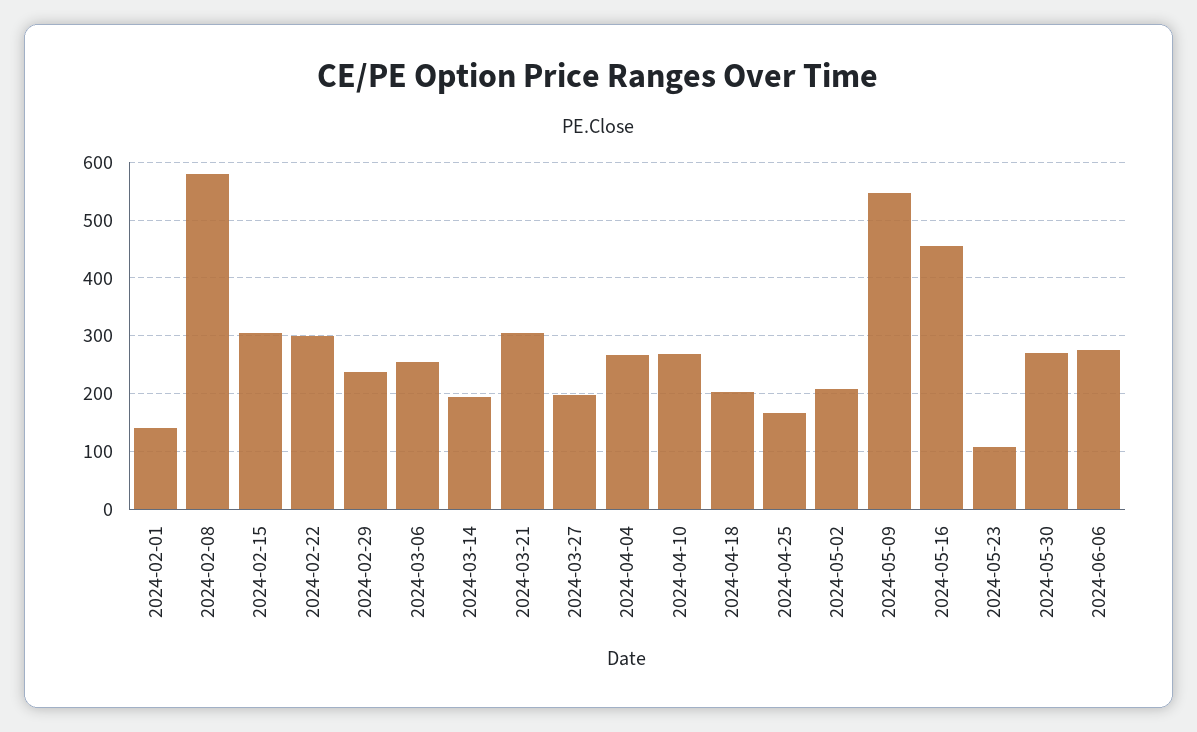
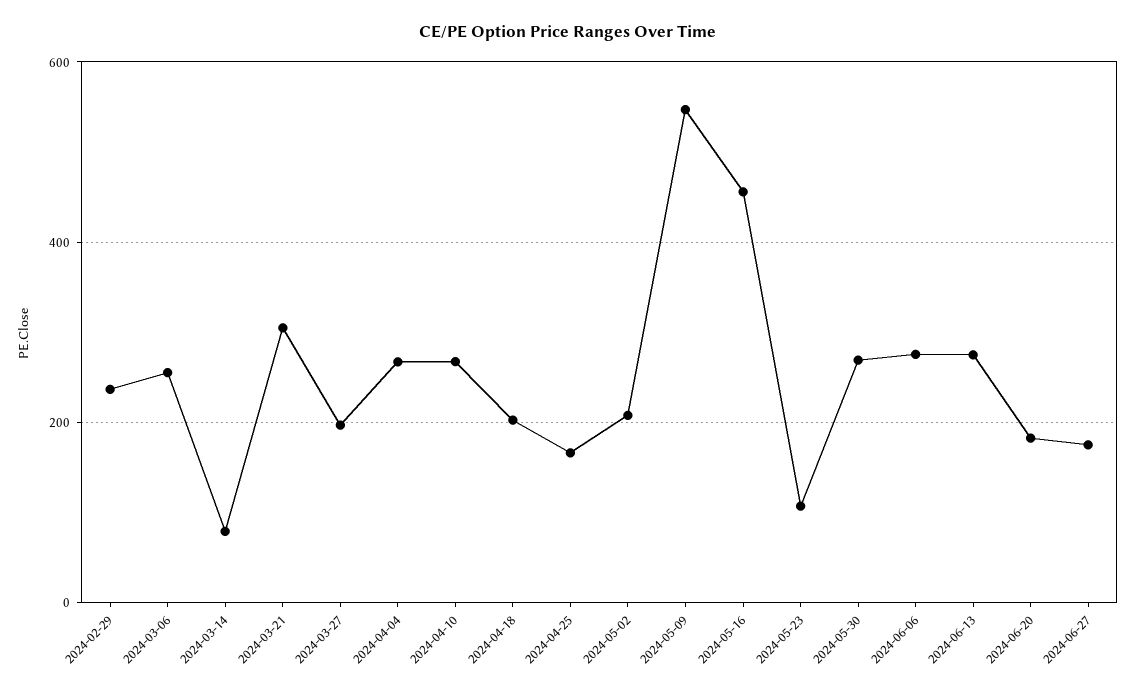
2024-02-01: 140 -> none
2024-02-08: 580 -> none
2024-02-15: 300 -> none
2024-02-22: 300 -> none
2024-03-14: 200 -> 80
2024-06-13: none -> 280
2024-06-20: none -> 180
2024-06-27: none -> 180

